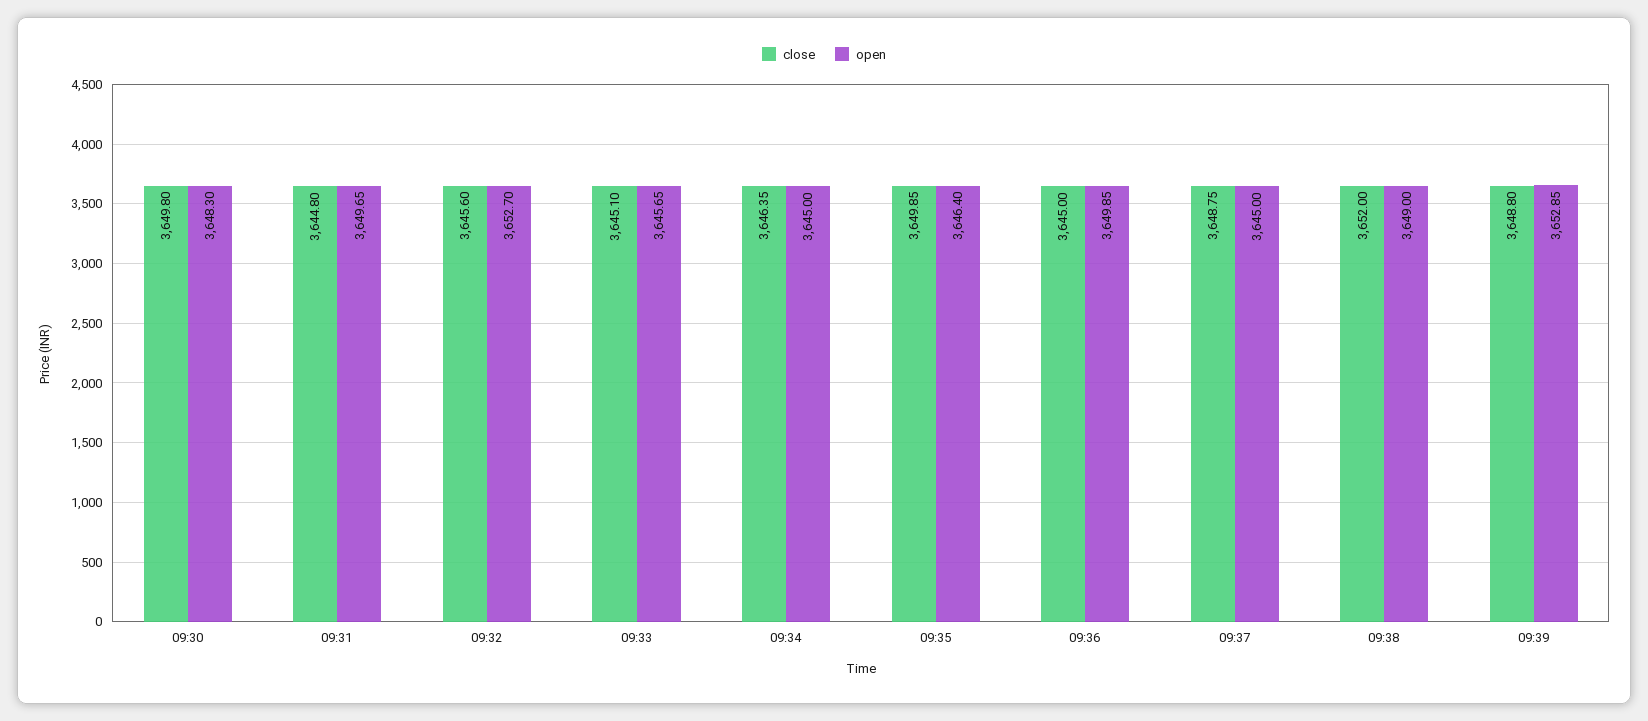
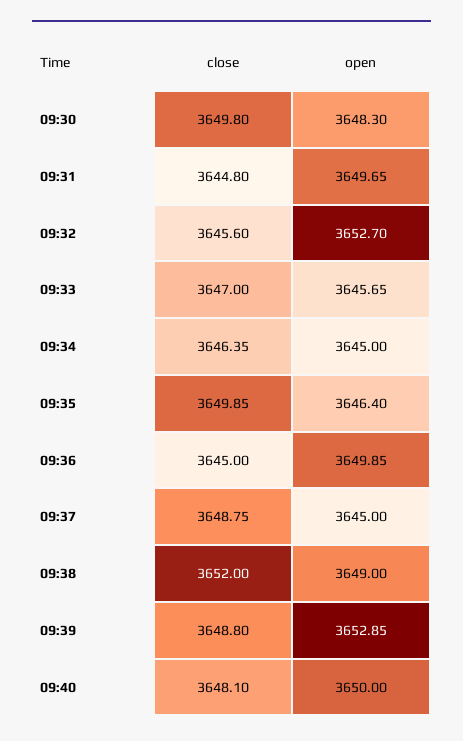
close, 09:33: 3645.1 -> 3647
close, 09:40: none -> 3648.1
open, 09:40: none -> 3650

